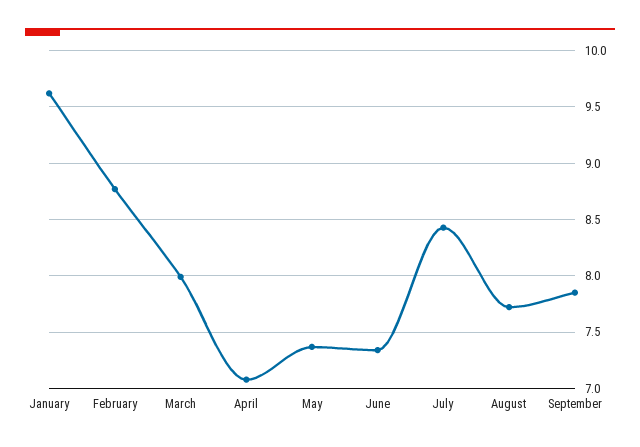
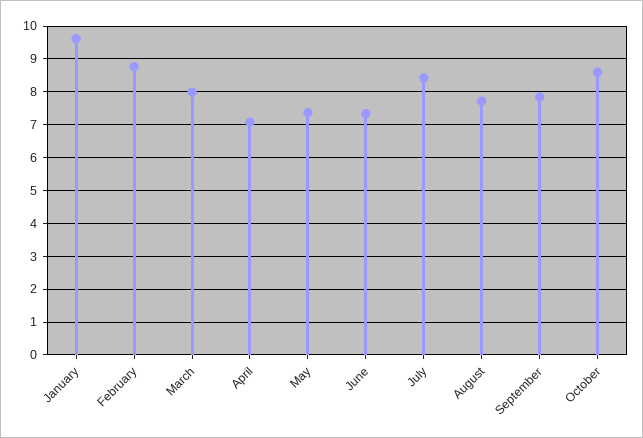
October: none -> 8.6

